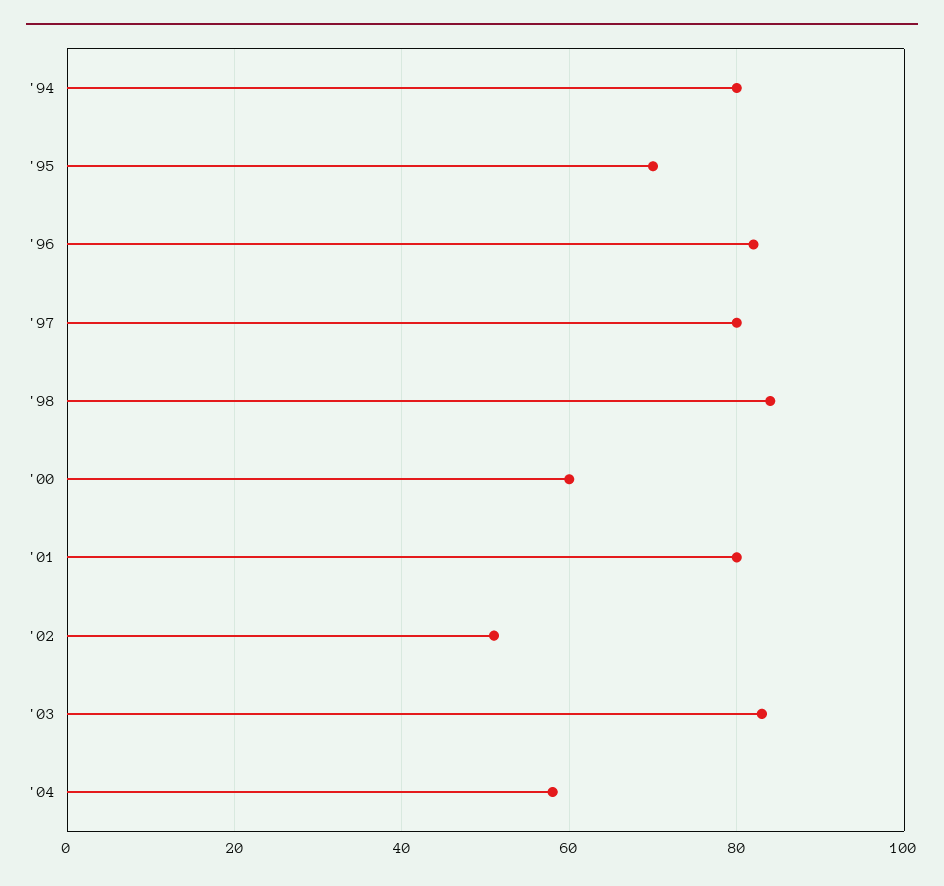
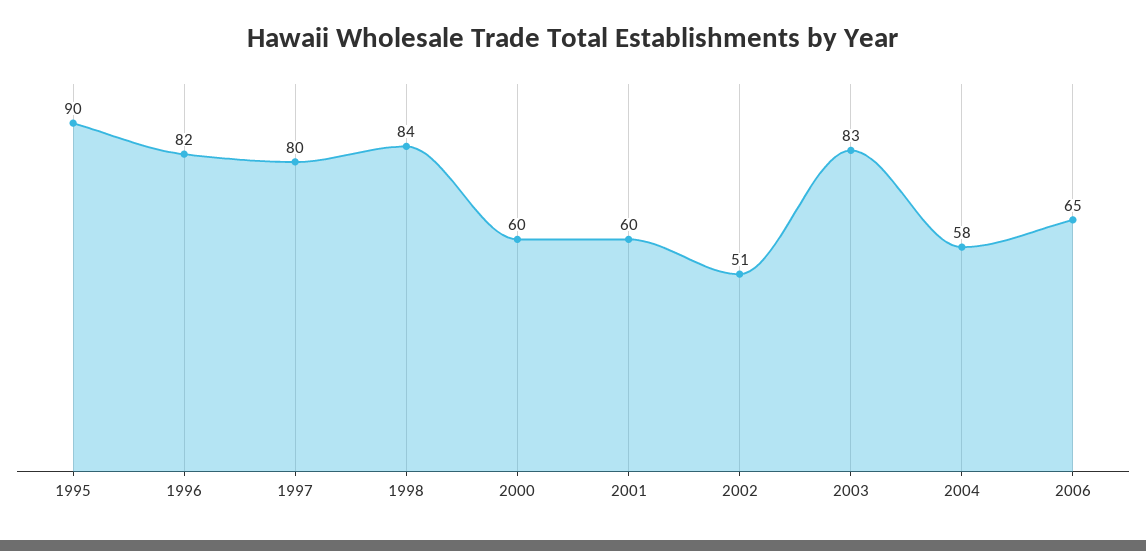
'94: 80 -> none
'95: 70 -> 90
'01: 80 -> 60
2006: none -> 65

